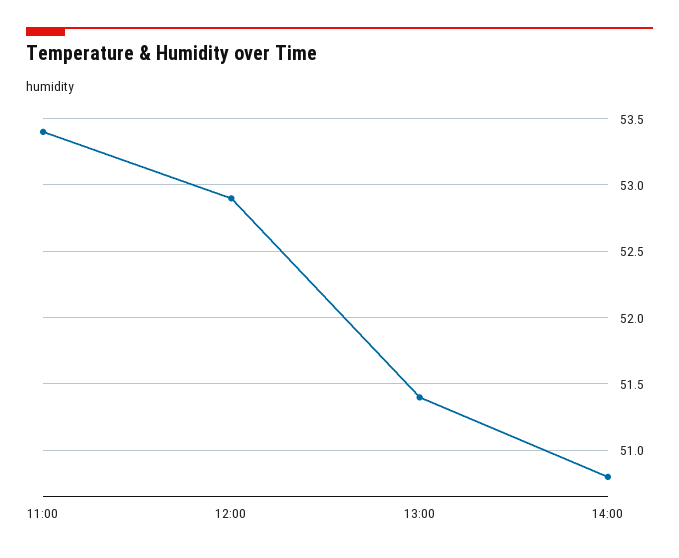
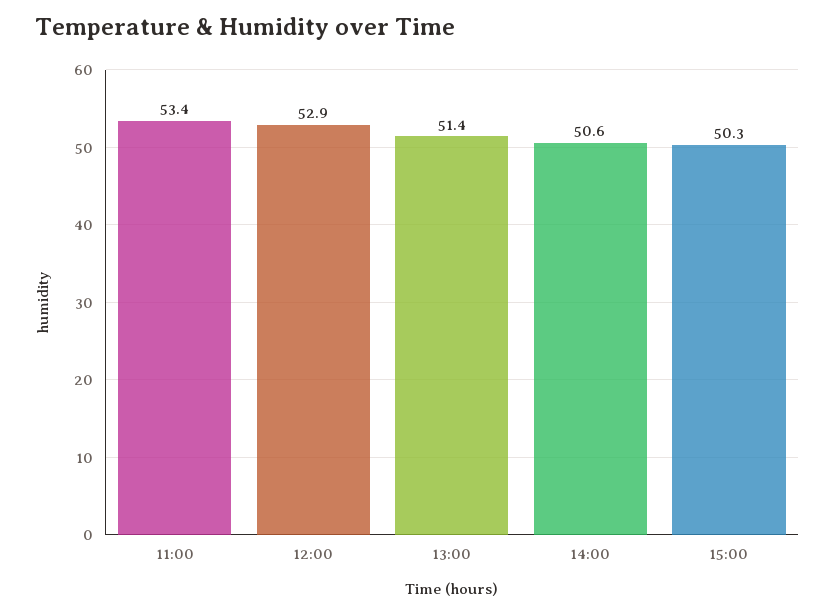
14:00: 50.8 -> 50.6
15:00: none -> 50.3

